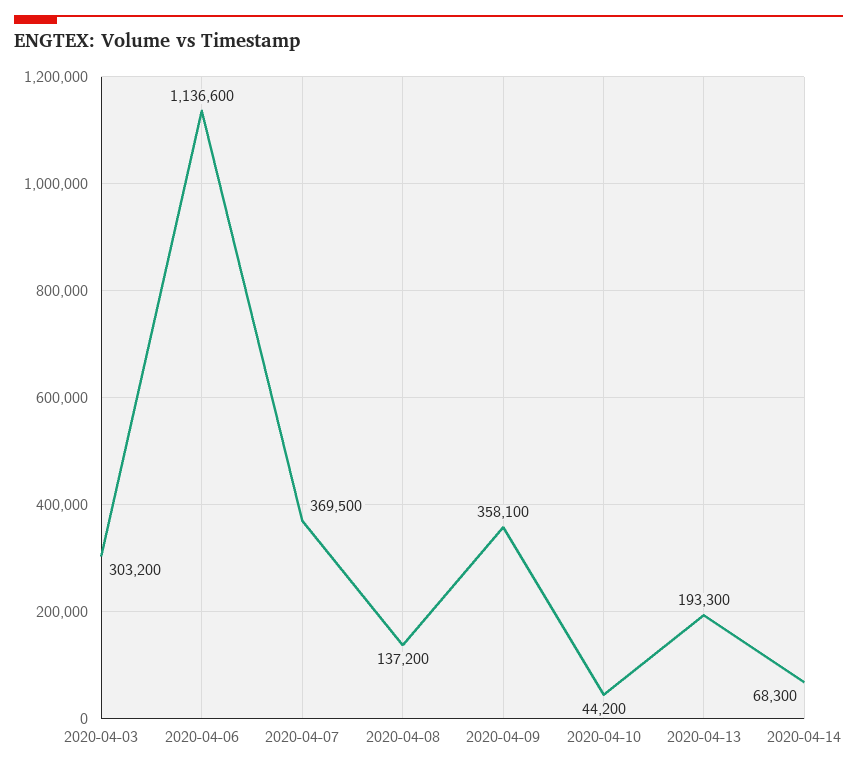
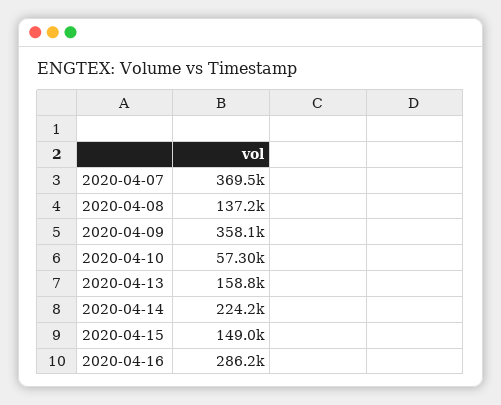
2020-04-03: 303200 -> none
2020-04-06: 1136600 -> none
2020-04-10: 44200 -> 57300
2020-04-13: 193300 -> 158800
2020-04-14: 68300 -> 224200
2020-04-15: none -> 149000
2020-04-16: none -> 286200

